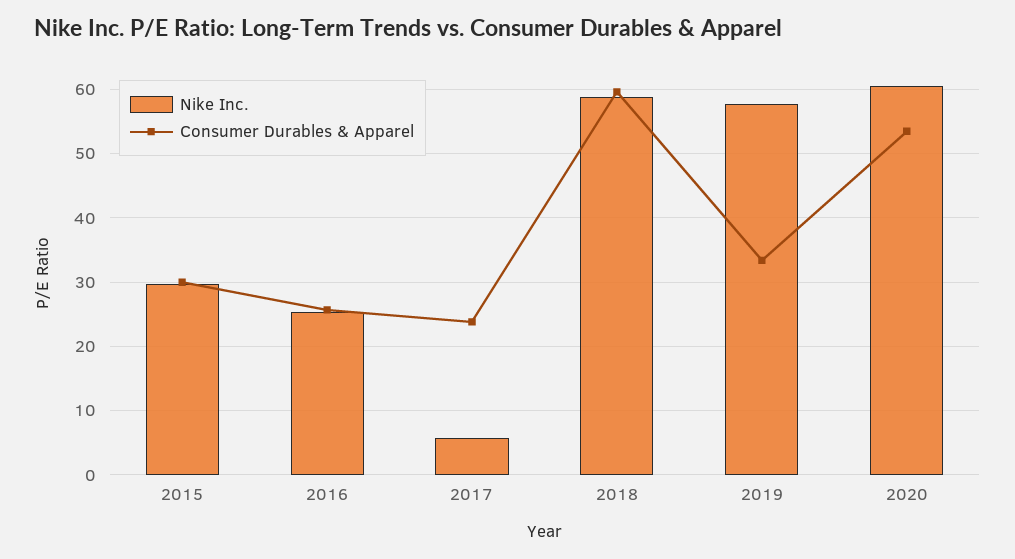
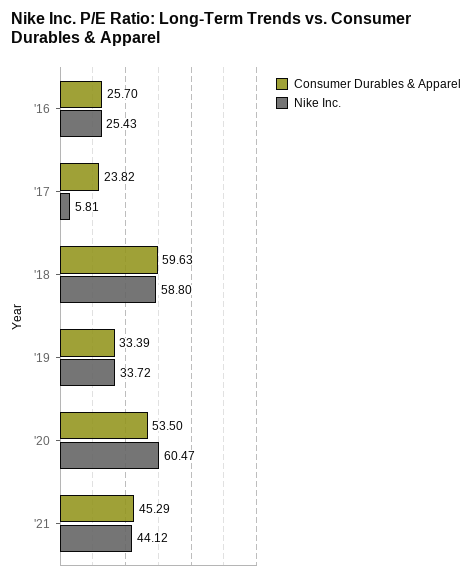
Nike Inc., 2015: 30 -> none
Consumer Durables & Apparel, 2015: 30 -> none
Nike Inc., 2019: 58 -> 33.72
Consumer Durables & Apparel, '21: none -> 45.29
Nike Inc., '21: none -> 44.12

